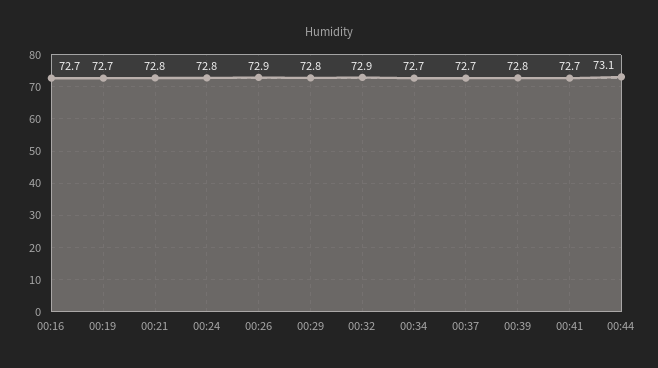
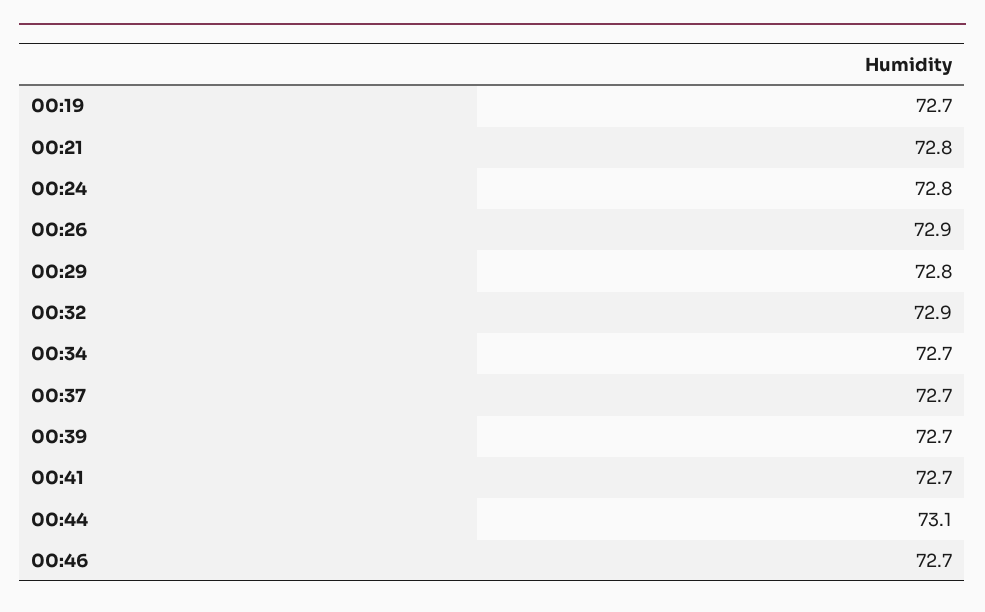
00:16: 72.7 -> none
00:39: 72.8 -> 72.7
00:46: none -> 72.7

